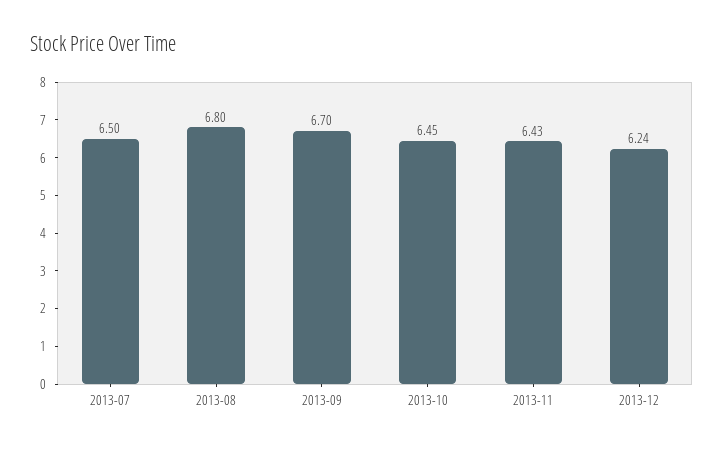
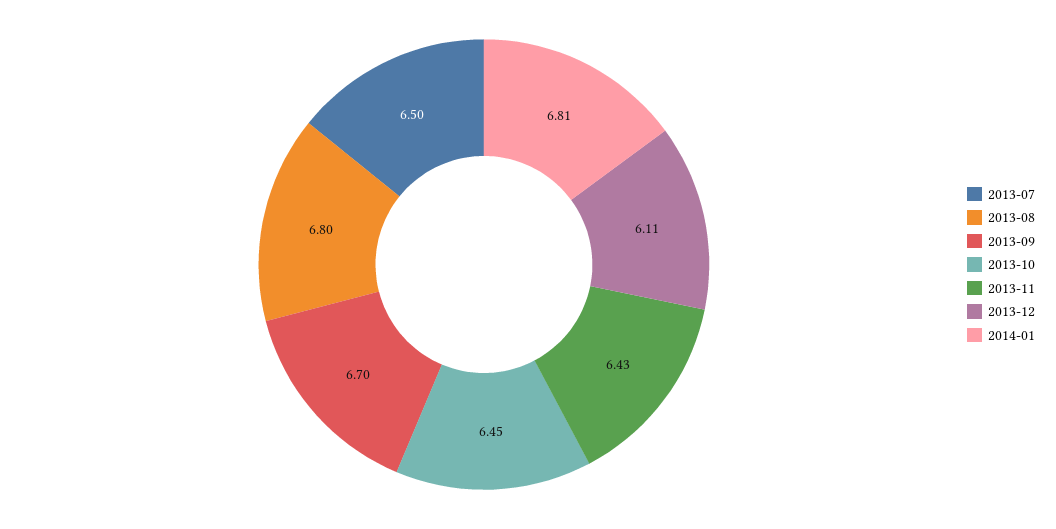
2013-12: 6.24 -> 6.11
2014-01: none -> 6.81

